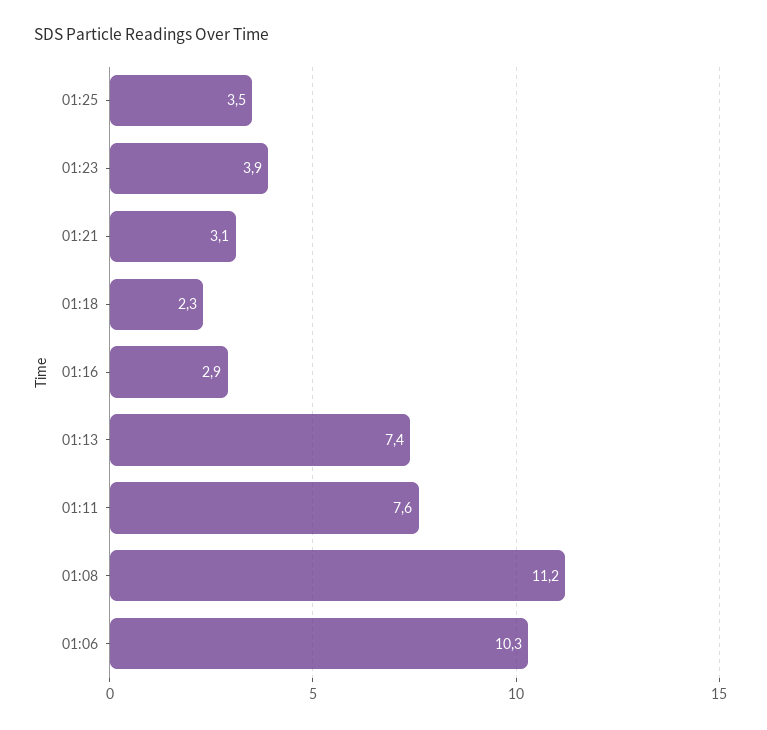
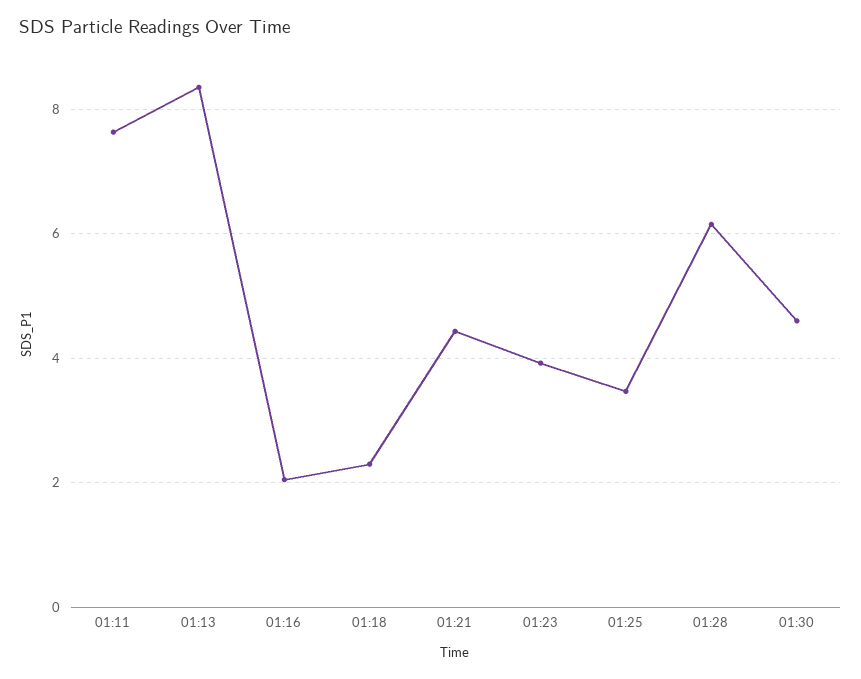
01:21: 3.1 -> 4.4
01:16: 2.9 -> 2
01:13: 7.4 -> 8.4
01:08: 11.2 -> none
01:06: 10.3 -> none
01:28: none -> 6.2
01:30: none -> 4.6

